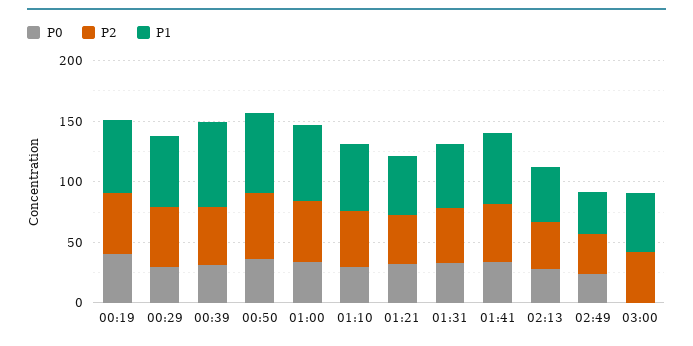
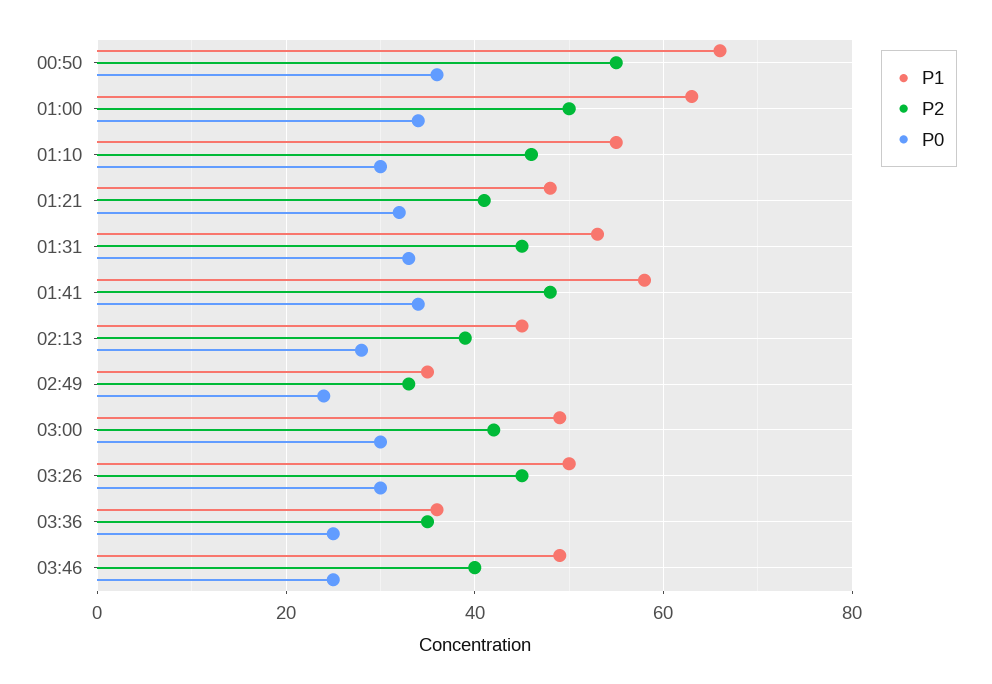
P0, 00:19: 40 -> none
P2, 00:19: 50 -> none
P1, 00:19: 60 -> none
P0, 00:29: 30 -> none
P2, 00:29: 50 -> none
P1, 00:29: 60 -> none
P0, 00:39: 30 -> none
P2, 00:39: 50 -> none
P1, 00:39: 70 -> none
P0, 03:00: 0 -> 30
P1, 03:26: none -> 50
P2, 03:26: none -> 45
P0, 03:26: none -> 30
P1, 03:36: none -> 35
P2, 03:36: none -> 35
P0, 03:36: none -> 25
P1, 03:46: none -> 50
P2, 03:46: none -> 40
P0, 03:46: none -> 25

